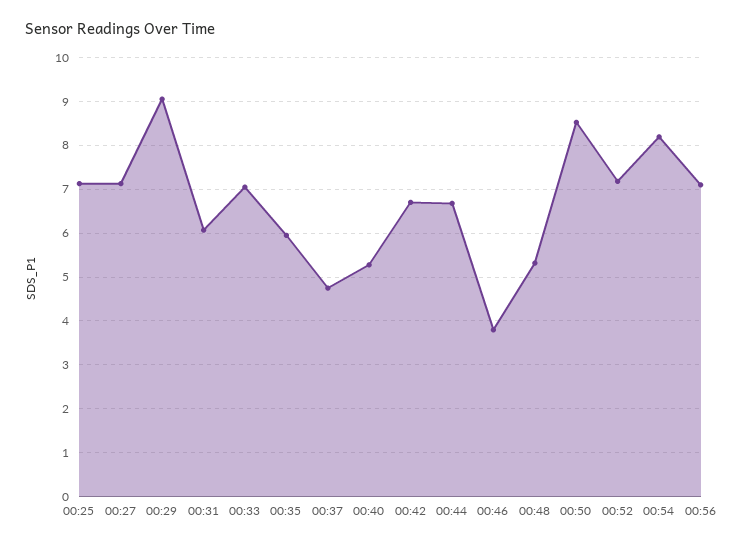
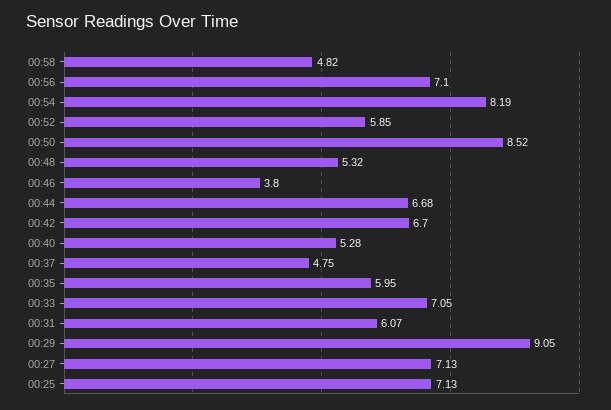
00:52: 7.2 -> 5.85
00:58: none -> 4.82

